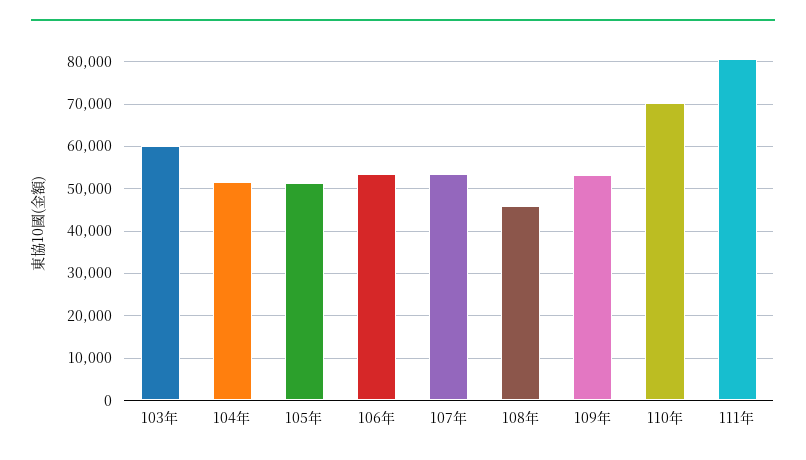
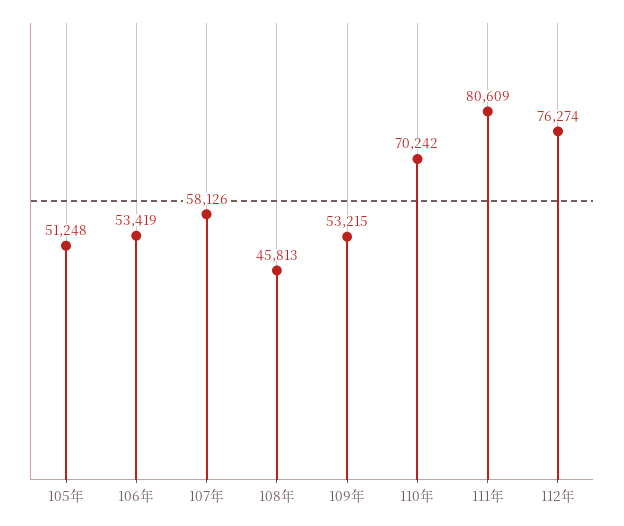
103年: 60000 -> none
104年: 52000 -> none
107年: 54000 -> 58126
112年: none -> 76274

